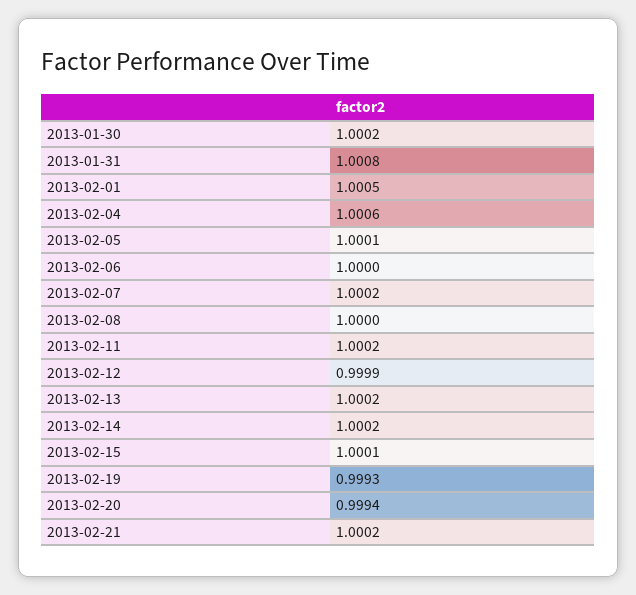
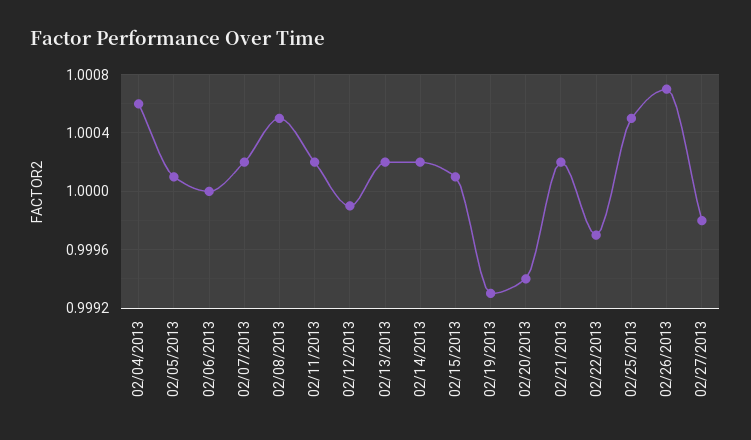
2013-01-30: 1.0002 -> none
2013-01-31: 1.0008 -> none
2013-02-01: 1.0005 -> none
2013-02-08: 1 -> 1.0005
02/22/2013: none -> 0.9997
02/25/2013: none -> 1.0005
02/26/2013: none -> 1.0007
02/27/2013: none -> 0.9998

